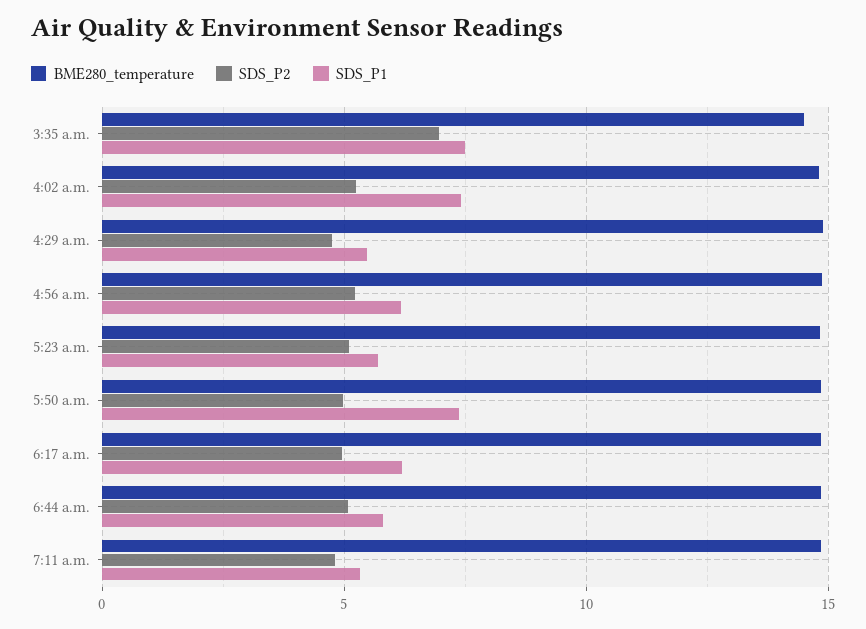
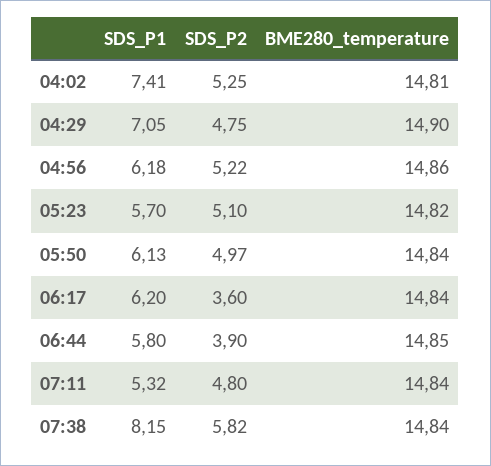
BME280_temperature, 3:35 a.m.: 14.5 -> none
SDS_P2, 3:35 a.m.: 7 -> none
SDS_P1, 3:35 a.m.: 7.5 -> none
SDS_P1, 4:29 a.m.: 5.5 -> 7.05
SDS_P1, 5:50 a.m.: 7.5 -> 6.13
SDS_P2, 6:17 a.m.: 5 -> 3.6
SDS_P2, 6:44 a.m.: 5 -> 3.9
SDS_P1, 07:38: none -> 8.15
SDS_P2, 07:38: none -> 5.82
BME280_temperature, 07:38: none -> 14.84

